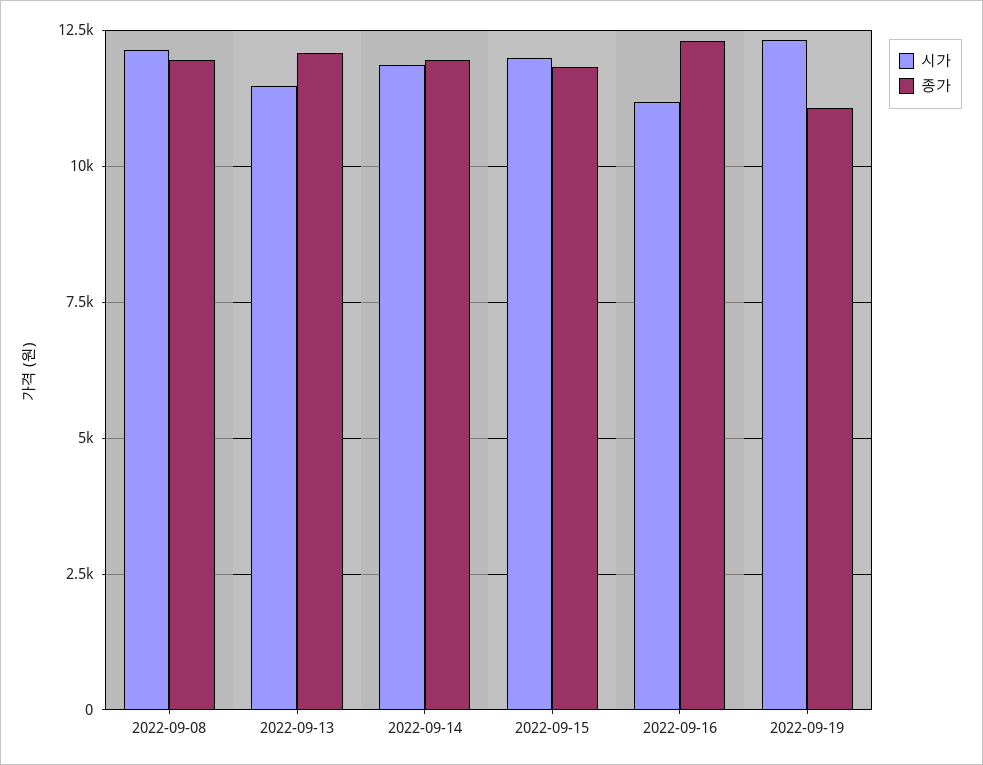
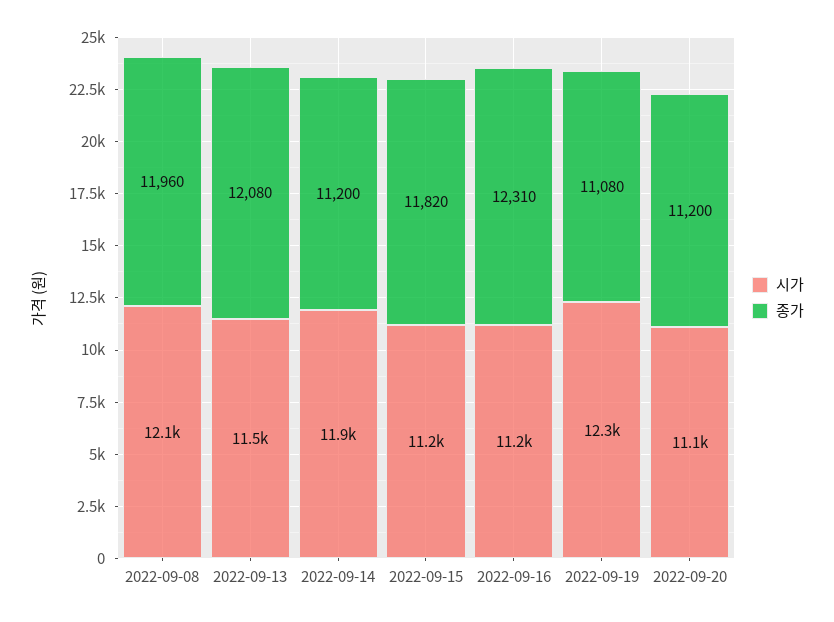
종가, 2022-09-14: 12000 -> 11200
시가, 2022-09-15: 12000 -> 11200
시가, 2022-09-20: none -> 11100
종가, 2022-09-20: none -> 11200

